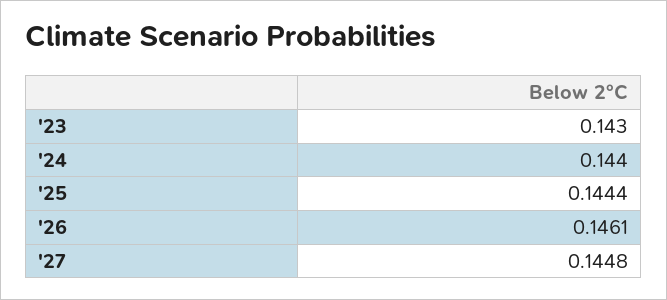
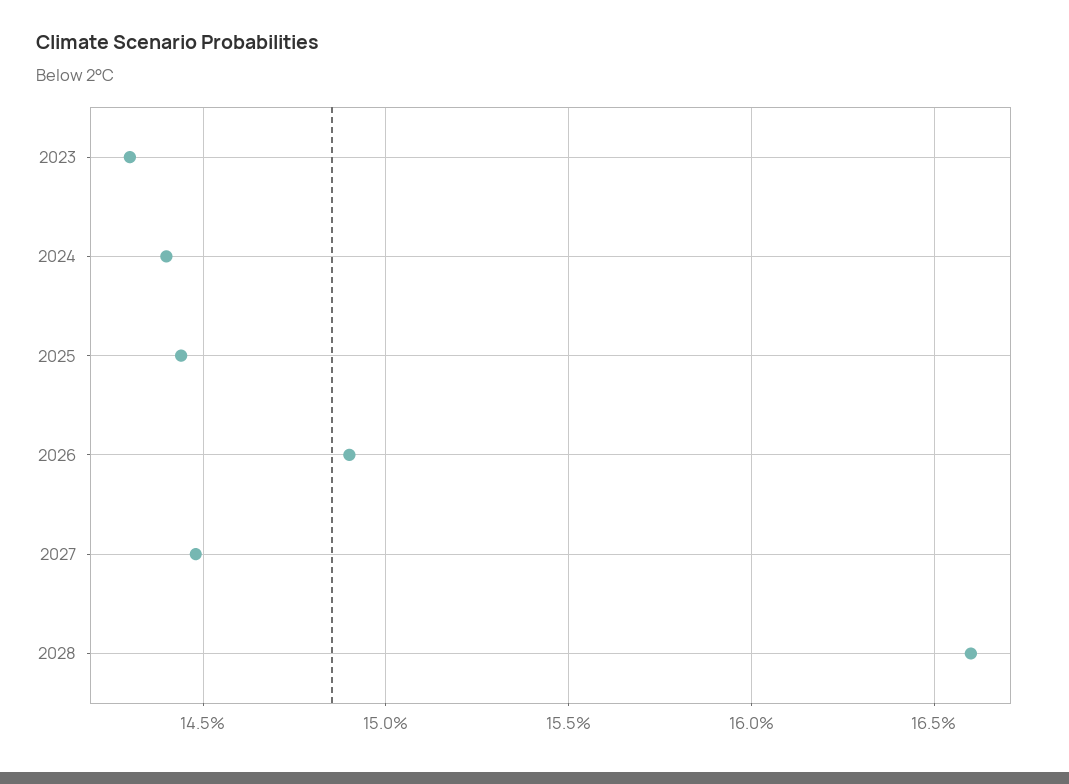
'26: 0.1461 -> 0.149
2028: none -> 0.166

